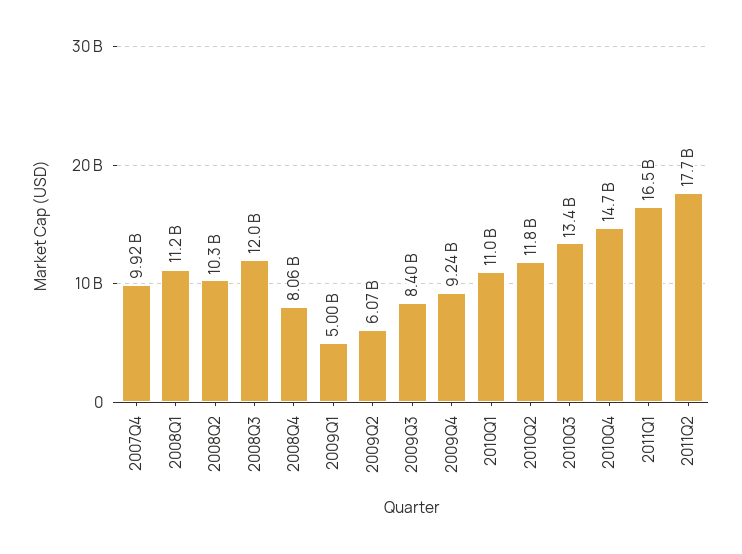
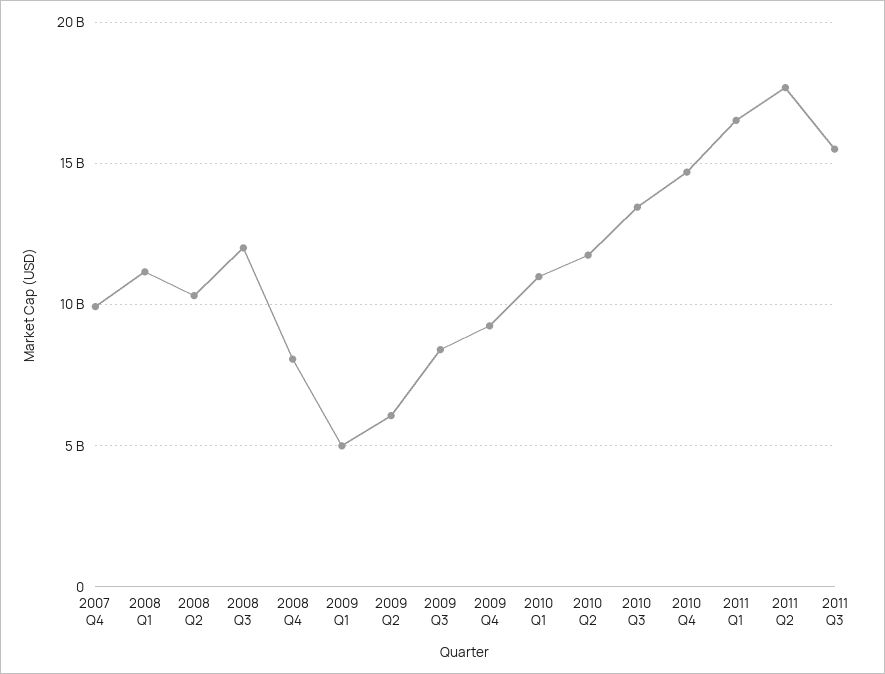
2011 Q3: none -> 15500000000

